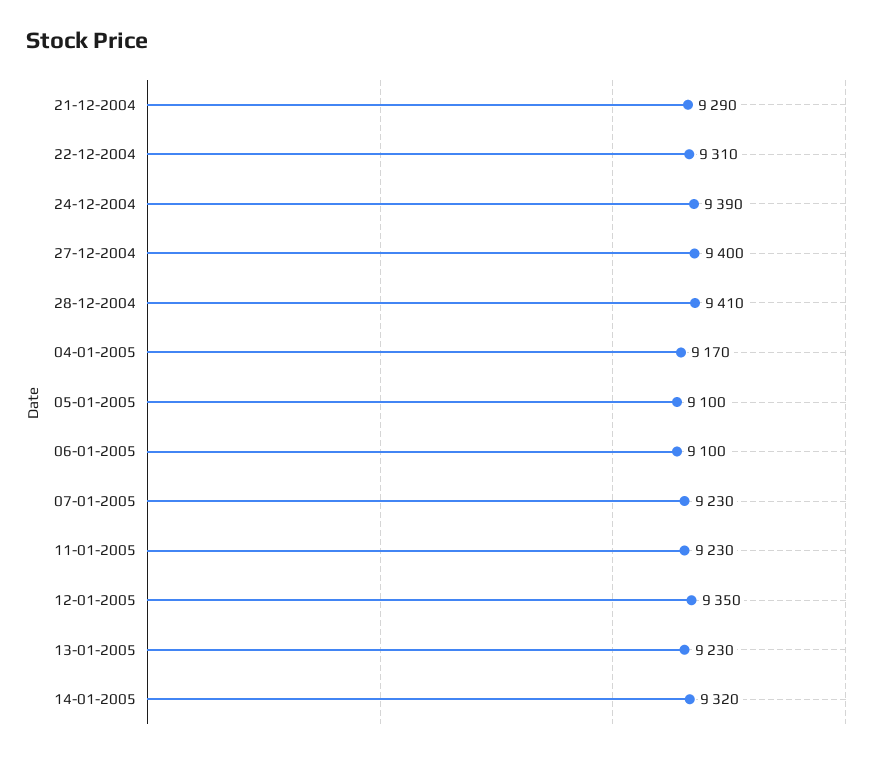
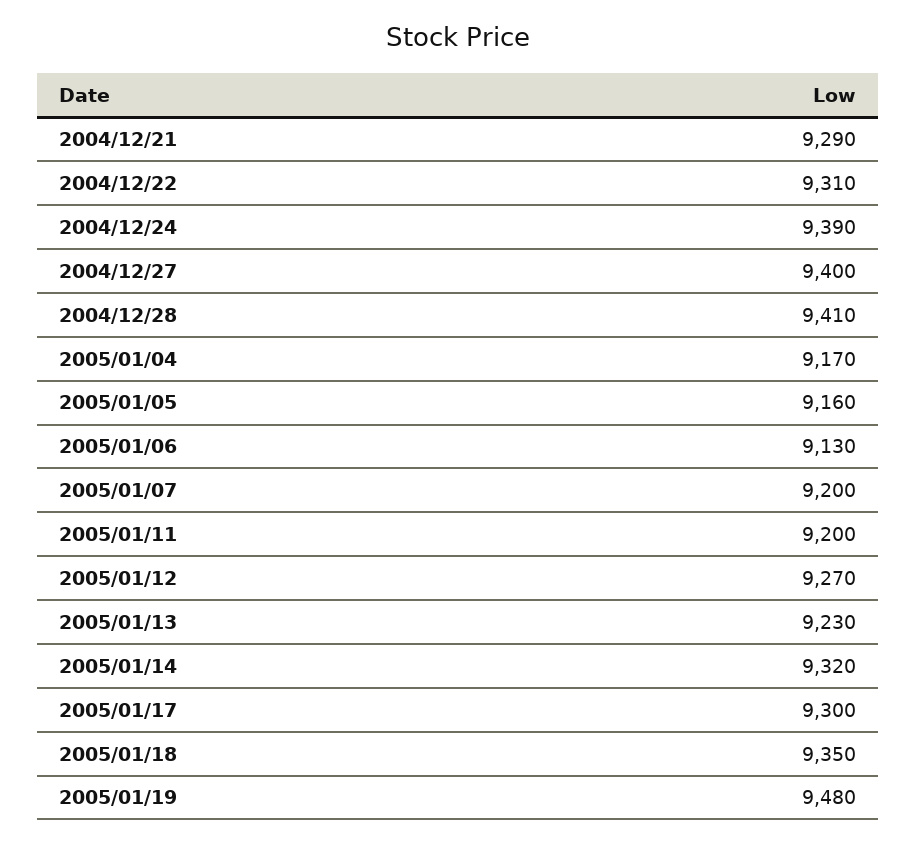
05-01-2005: 9100 -> 9160
06-01-2005: 9100 -> 9130
07-01-2005: 9230 -> 9200
11-01-2005: 9230 -> 9200
12-01-2005: 9350 -> 9270
2005/01/17: none -> 9300
2005/01/18: none -> 9350
2005/01/19: none -> 9480

